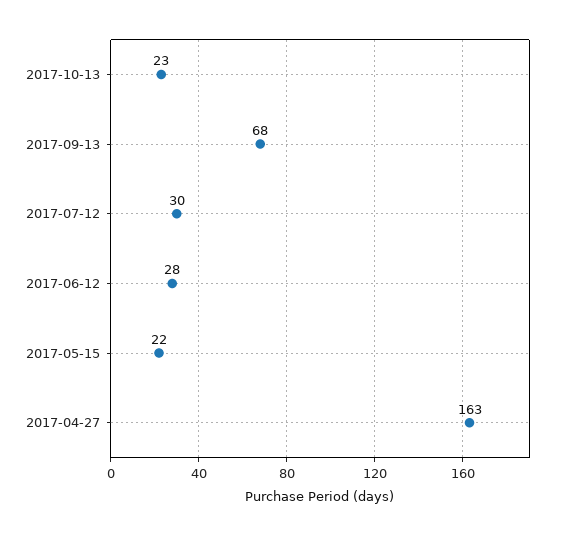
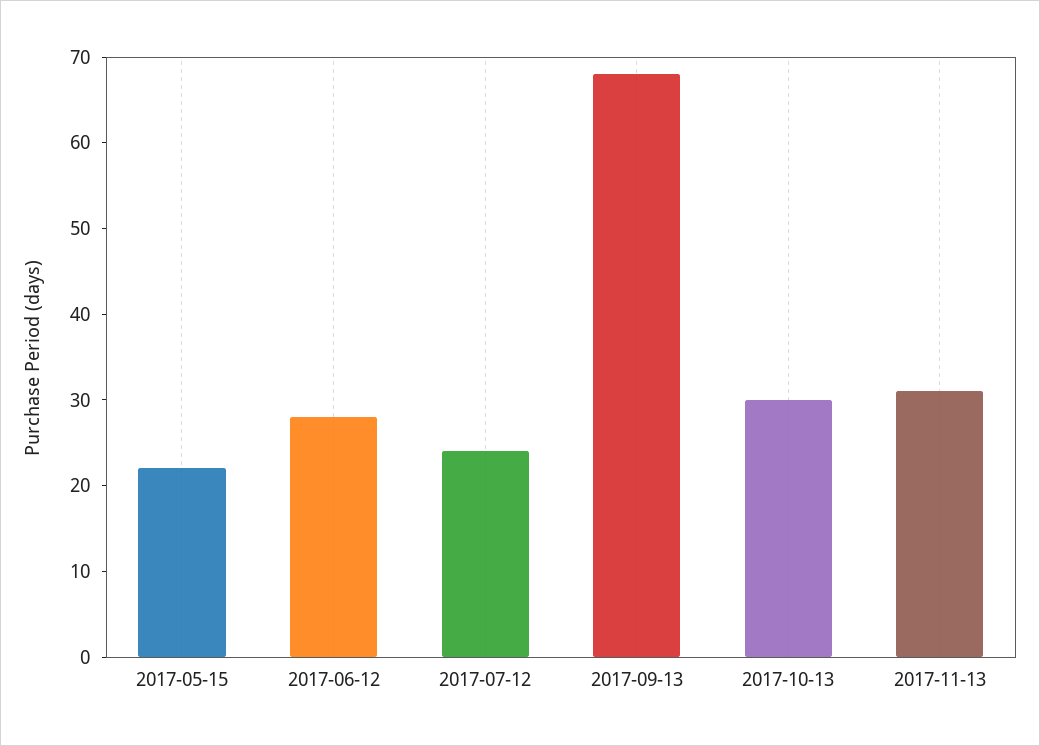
2017-10-13: 23 -> 30
2017-07-12: 30 -> 24
2017-04-27: 163 -> none
2017-11-13: none -> 31

